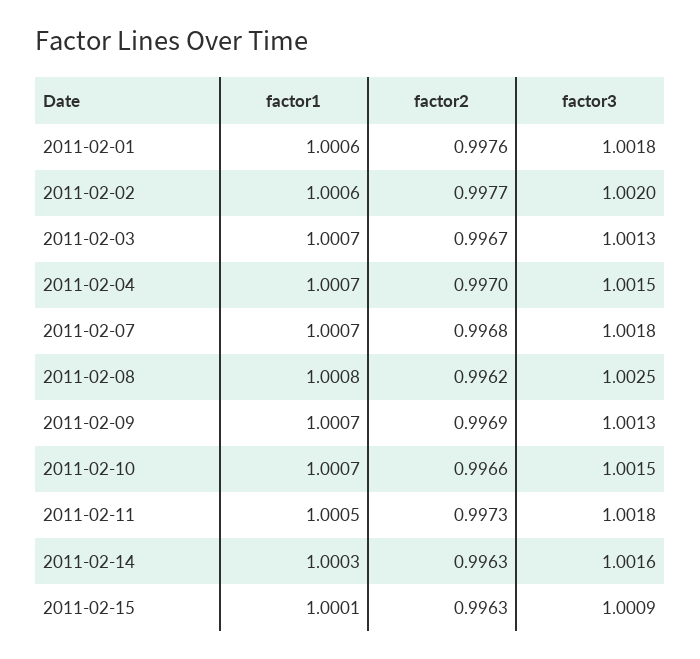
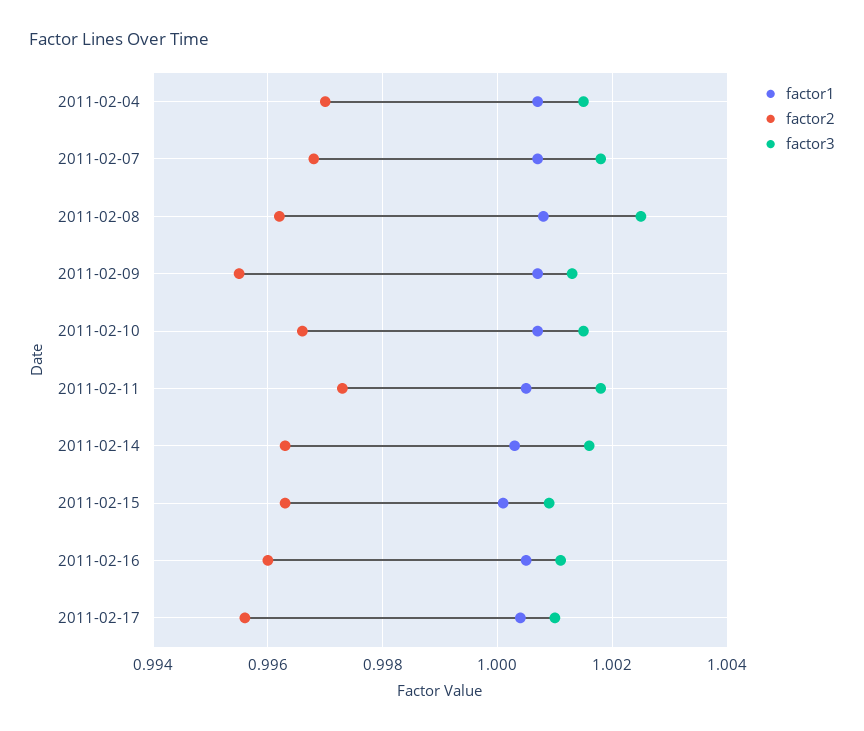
factor1, 2011-02-01: 1.0006 -> none
factor2, 2011-02-01: 0.9976 -> none
factor3, 2011-02-01: 1.0018 -> none
factor1, 2011-02-02: 1.0006 -> none
factor2, 2011-02-02: 0.9977 -> none
factor3, 2011-02-02: 1.002 -> none
factor1, 2011-02-03: 1.0007 -> none
factor2, 2011-02-03: 0.9967 -> none
factor3, 2011-02-03: 1.0013 -> none
factor2, 2011-02-09: 0.9969 -> 0.9955
factor1, 2011-02-16: none -> 1.0005
factor2, 2011-02-16: none -> 0.996
factor3, 2011-02-16: none -> 1.001
factor1, 2011-02-17: none -> 1.0005
factor2, 2011-02-17: none -> 0.9955
factor3, 2011-02-17: none -> 1.001

